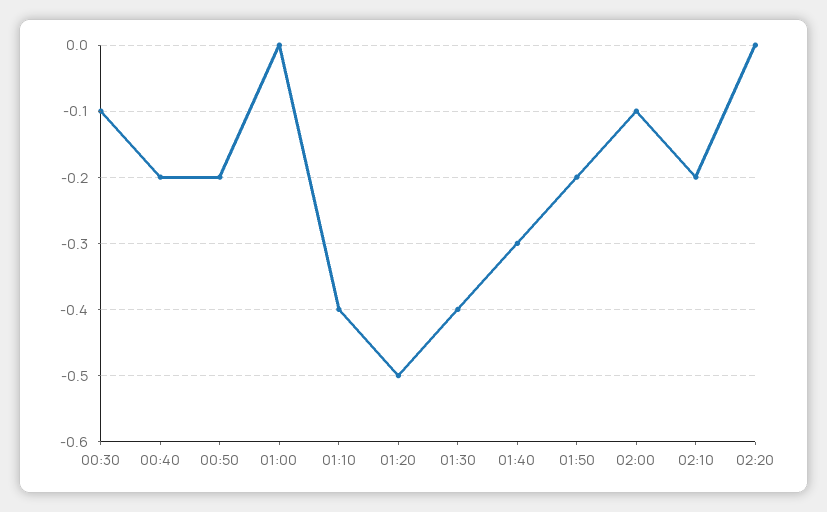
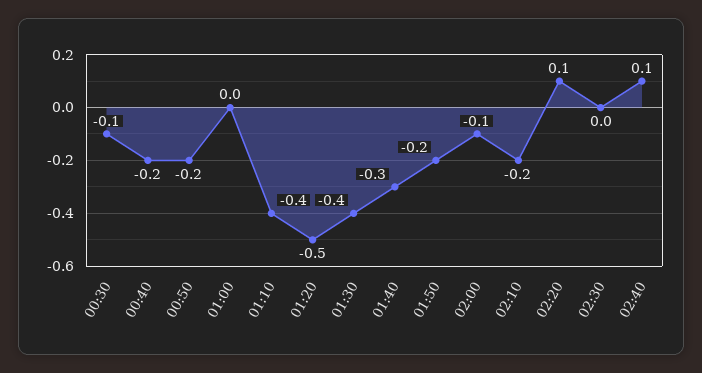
02:20: 0 -> 0.1
02:30: none -> 0
02:40: none -> 0.1

